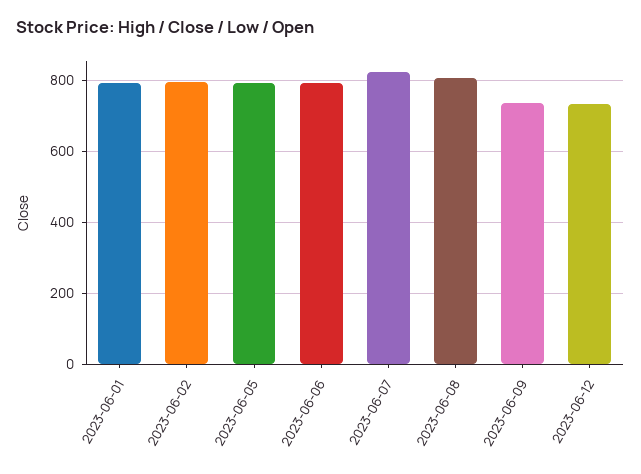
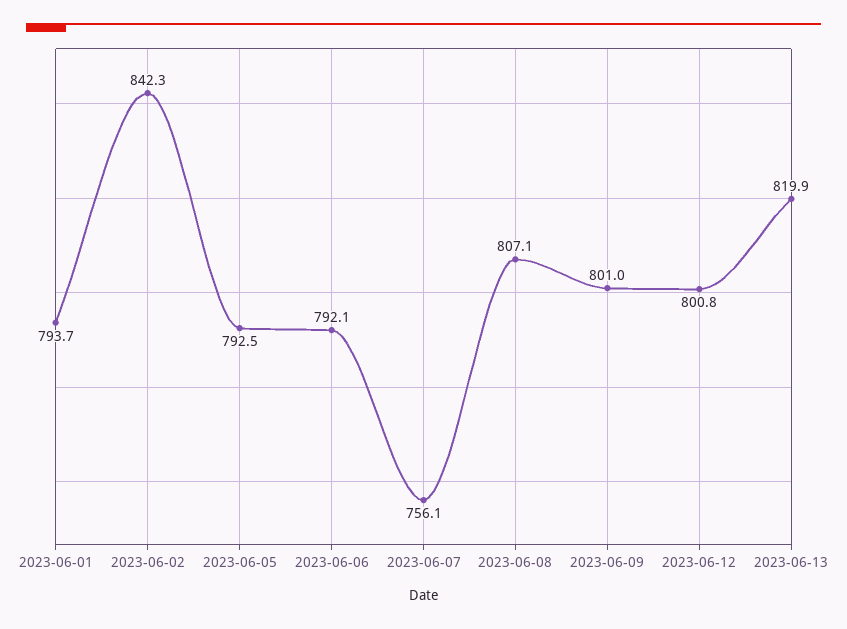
2023-06-02: 800 -> 842.3
2023-06-07: 820 -> 756.1
2023-06-09: 740 -> 801
2023-06-12: 740 -> 800.8
2023-06-13: none -> 819.9

